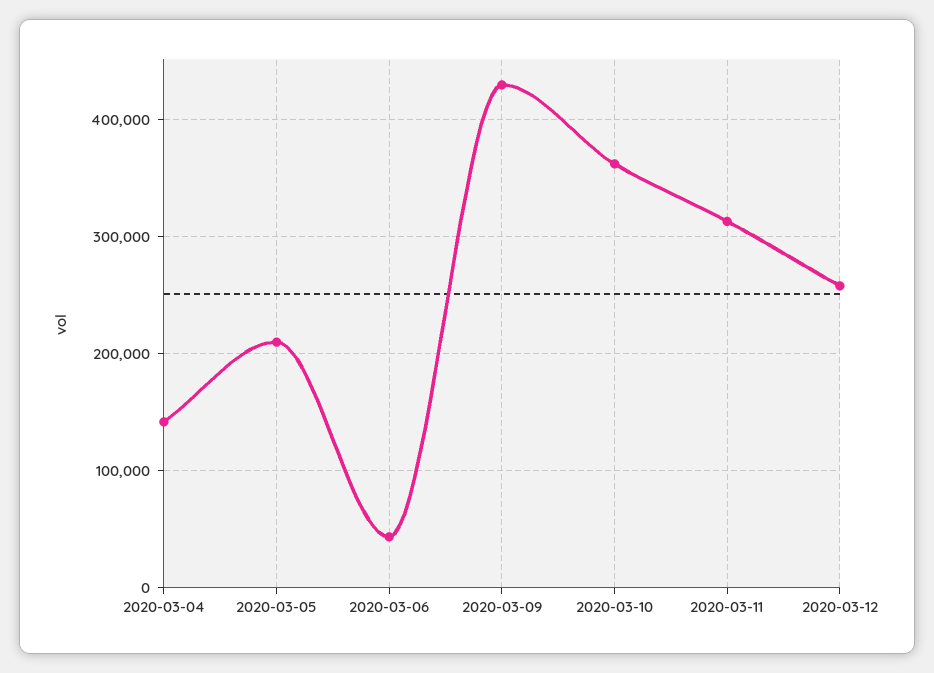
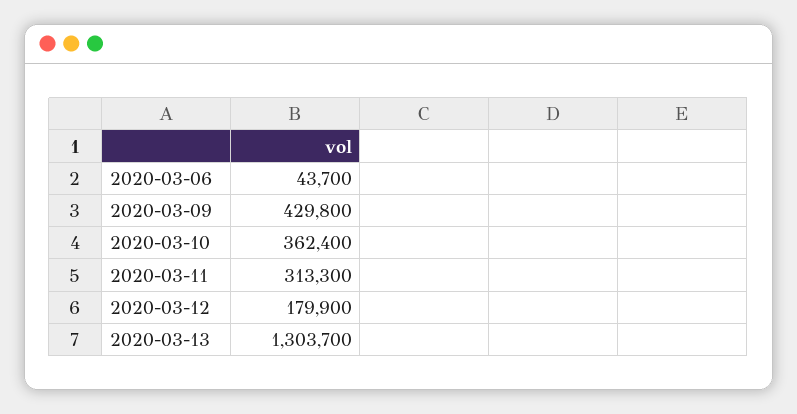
2020-03-04: 140000 -> none
2020-03-05: 210000 -> none
2020-03-12: 260000 -> 179900
2020-03-13: none -> 1303700

